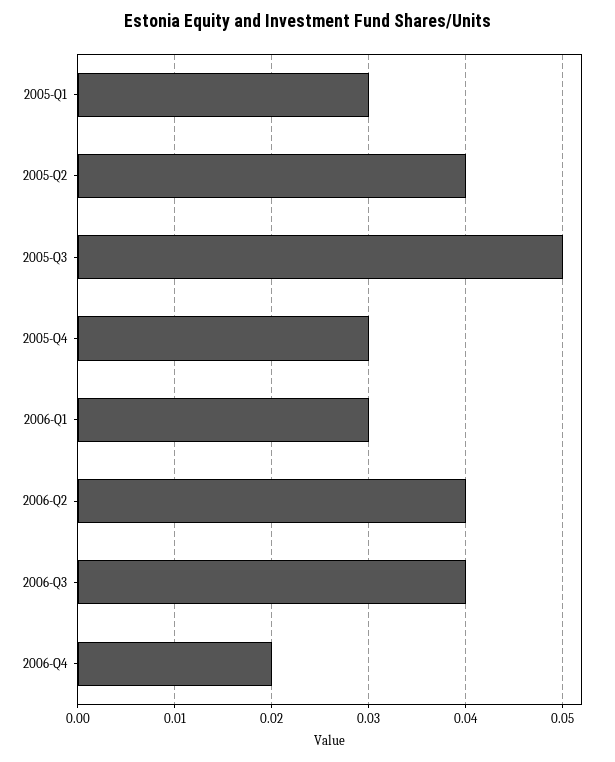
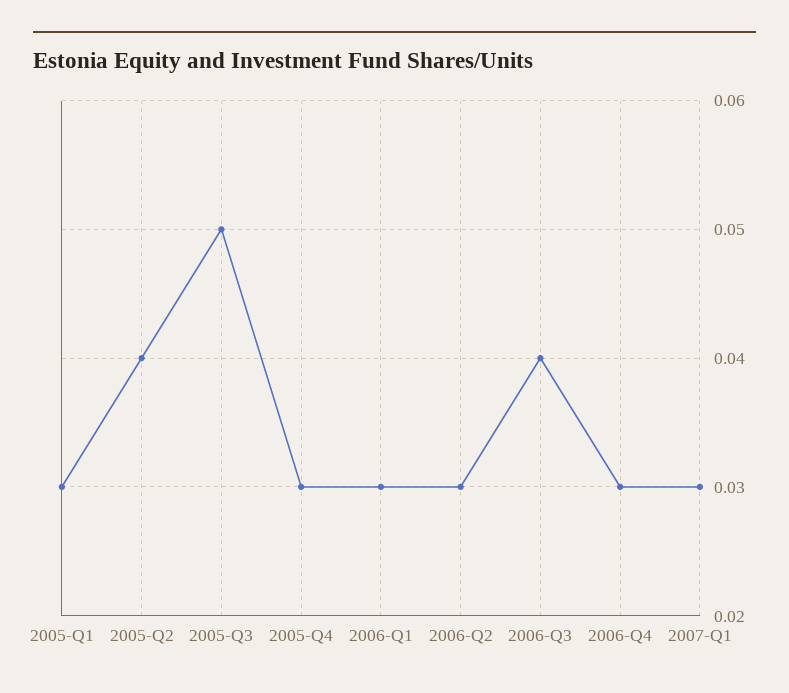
2006-Q2: 0.04 -> 0.03
2006-Q4: 0.02 -> 0.03
2007-Q1: none -> 0.03

